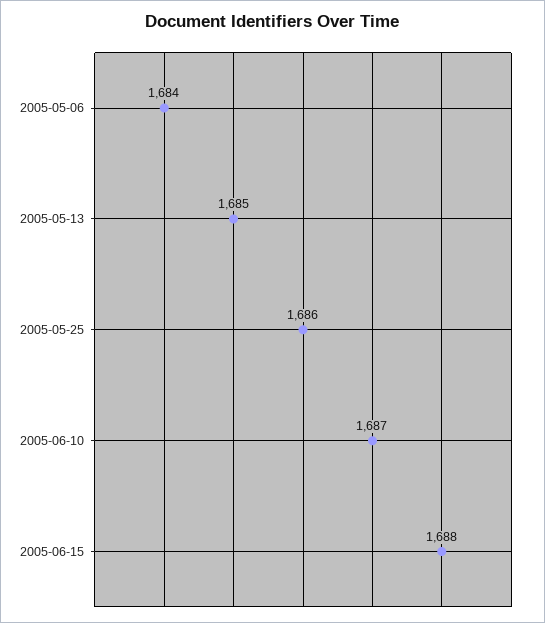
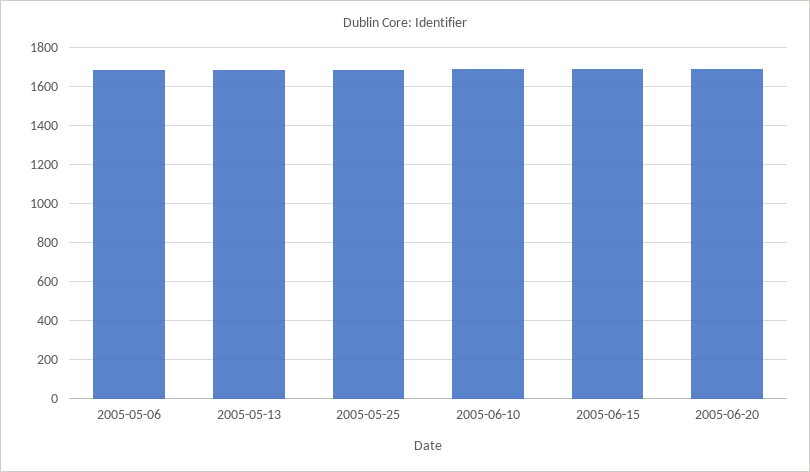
2005-06-20: none -> 1700

